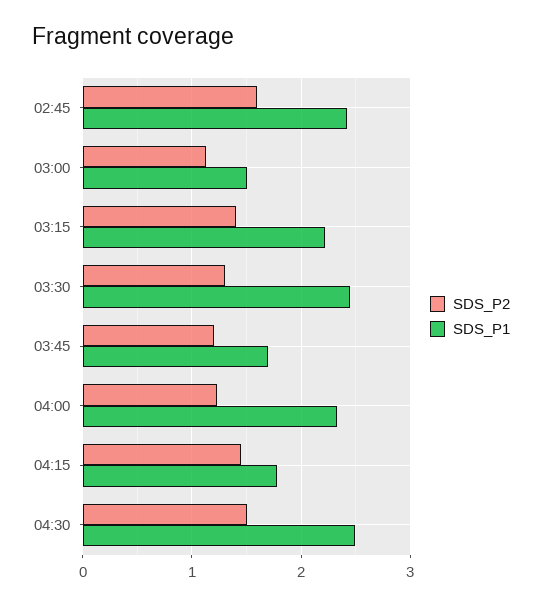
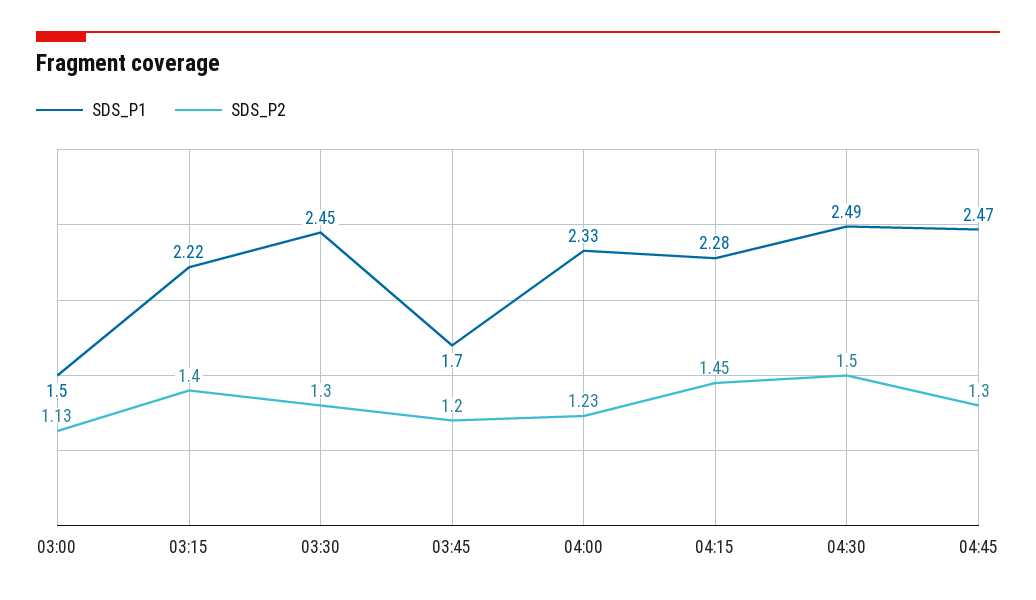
SDS_P2, 02:45: 1.6 -> none
SDS_P1, 02:45: 2.4 -> none
SDS_P1, 04:15: 1.8 -> 2.28
SDS_P1, 04:45: none -> 2.47
SDS_P2, 04:45: none -> 1.3

